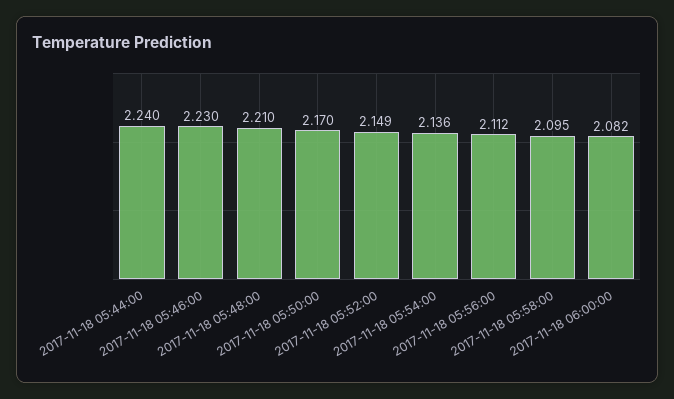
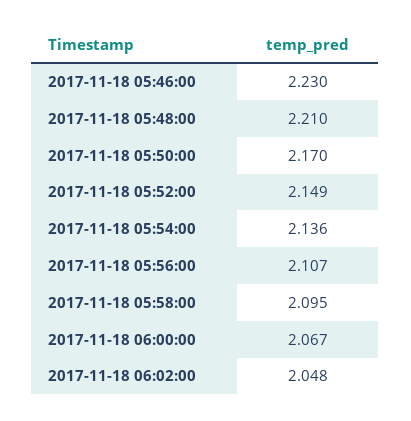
2017-11-18 05:44:00: 2.24 -> none
2017-11-18 05:56:00: 2.112 -> 2.107
2017-11-18 06:00:00: 2.082 -> 2.067
2017-11-18 06:02:00: none -> 2.048

